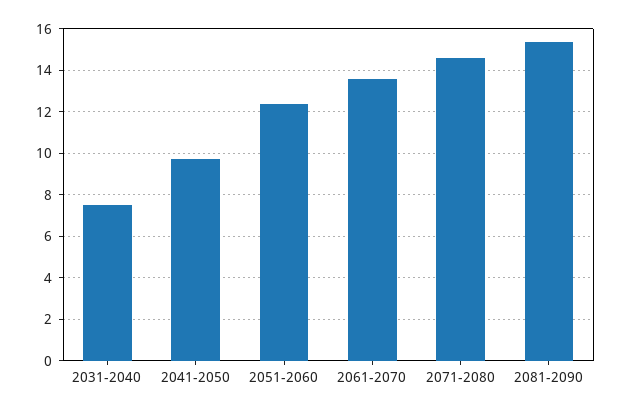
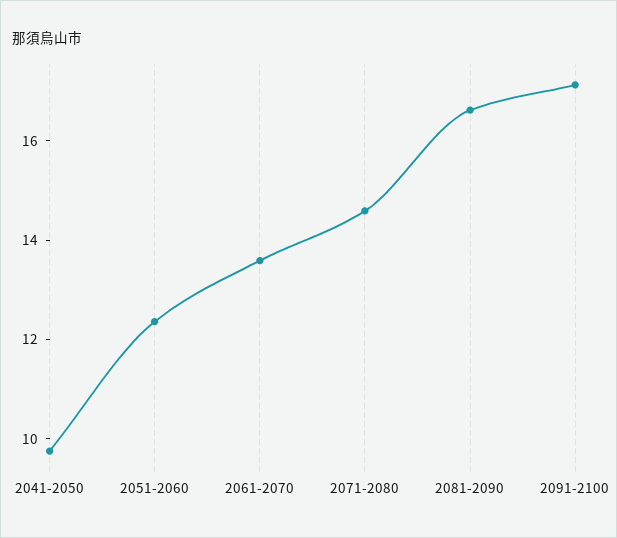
2031-2040: 7.5 -> none
2081-2090: 15.5 -> 16.5
2091-2100: none -> 17

